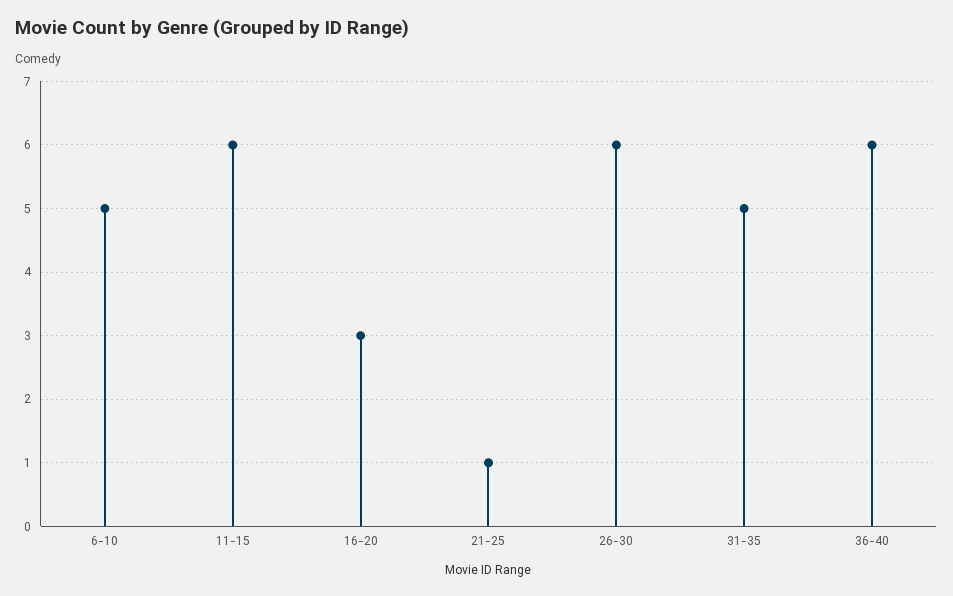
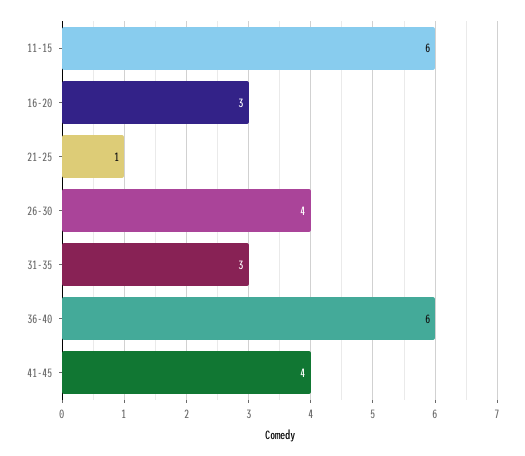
6-10: 5 -> none
26-30: 6 -> 4
31-35: 5 -> 3
41-45: none -> 4

